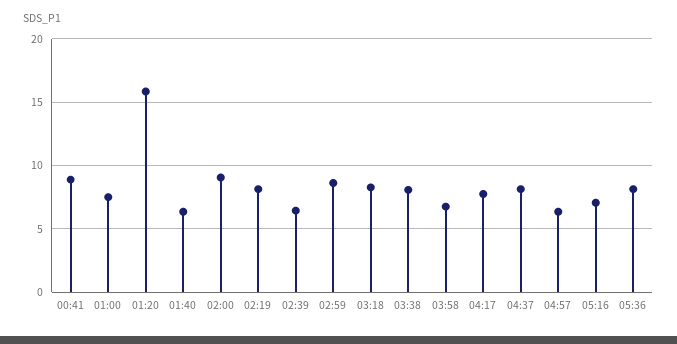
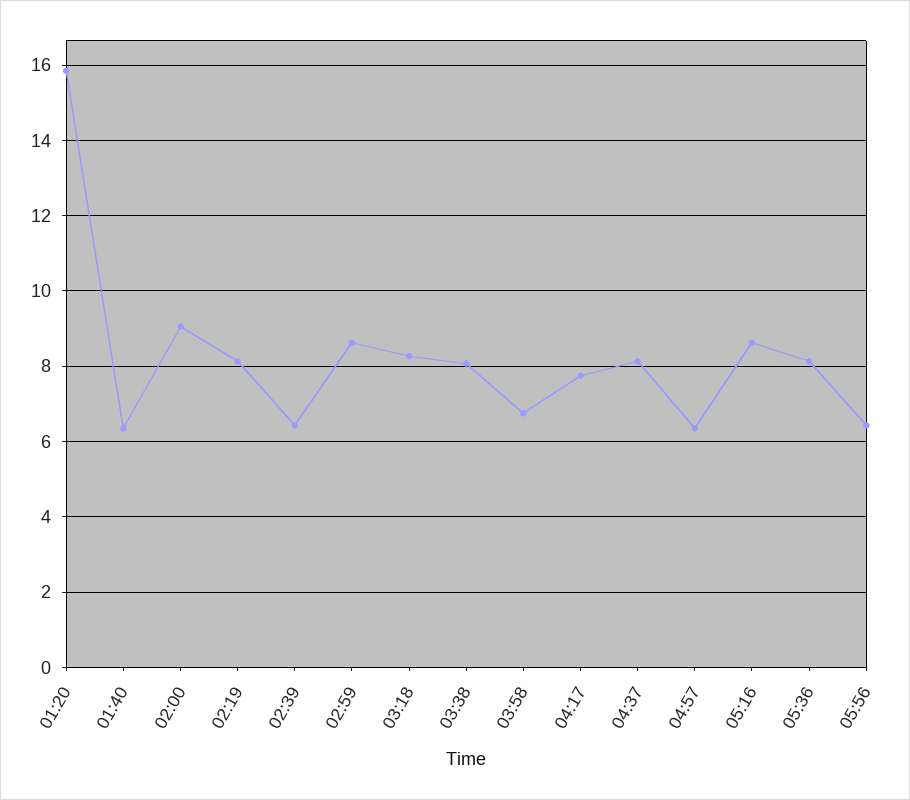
00:41: 9 -> none
01:00: 7.5 -> none
05:16: 7 -> 8.6
05:56: none -> 6.4

